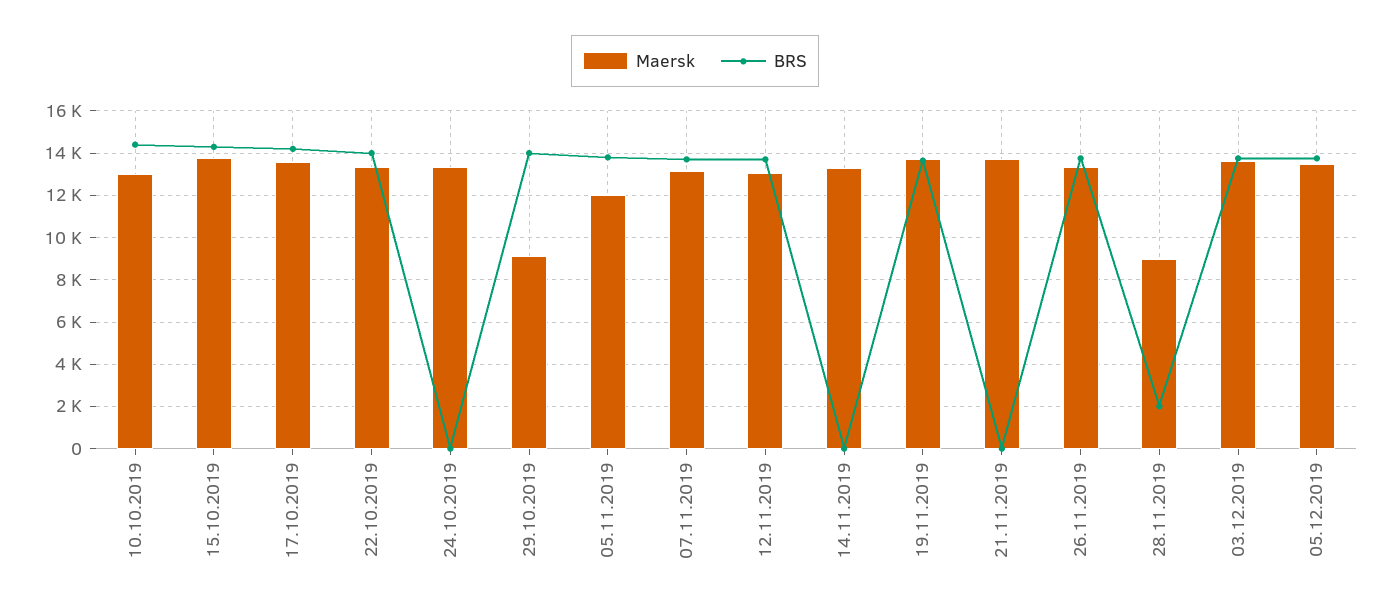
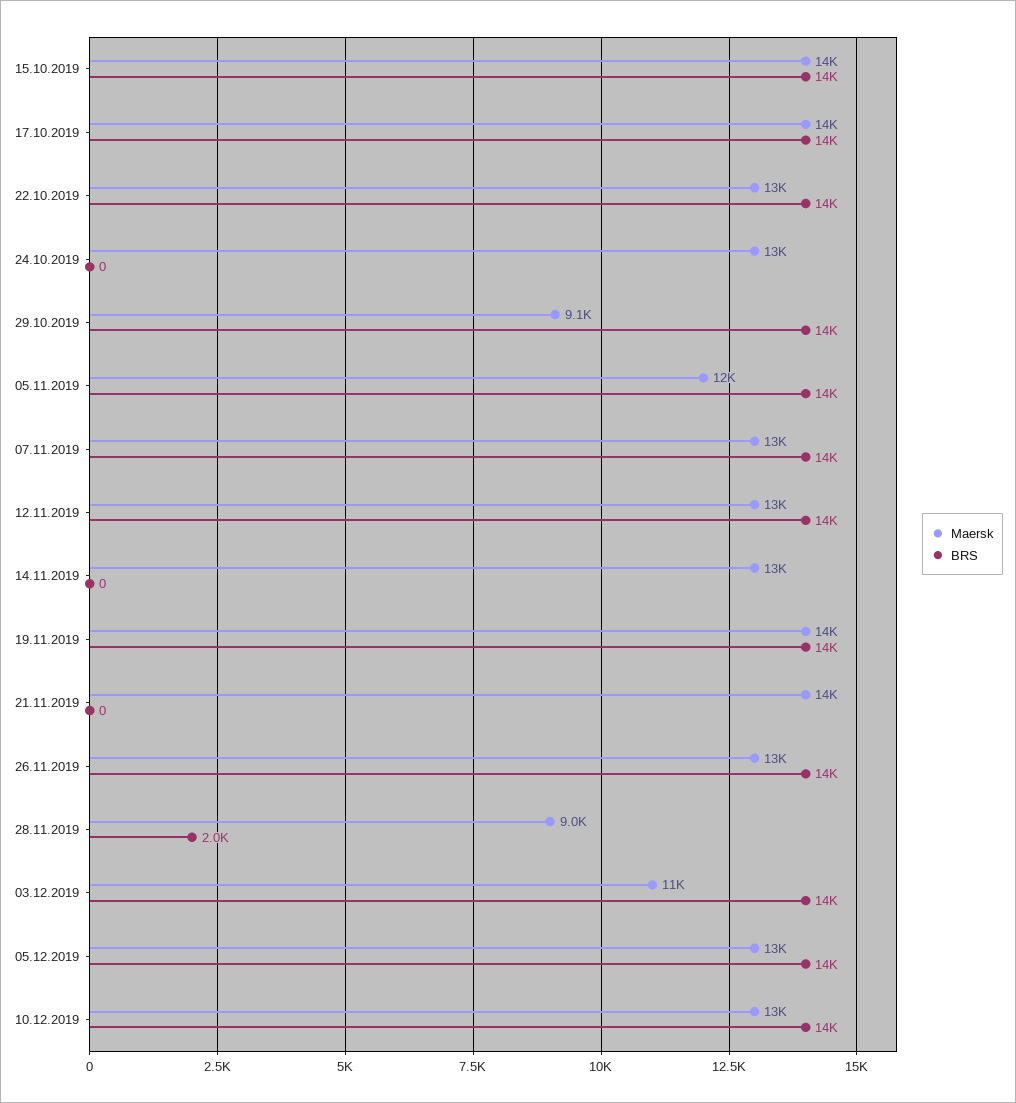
Maersk, 10.10.2019: 13000 -> none
BRS, 10.10.2019: 14500 -> none
Maersk, 03.12.2019: 13500 -> 11000
Maersk, 10.12.2019: none -> 13000
BRS, 10.12.2019: none -> 14000

